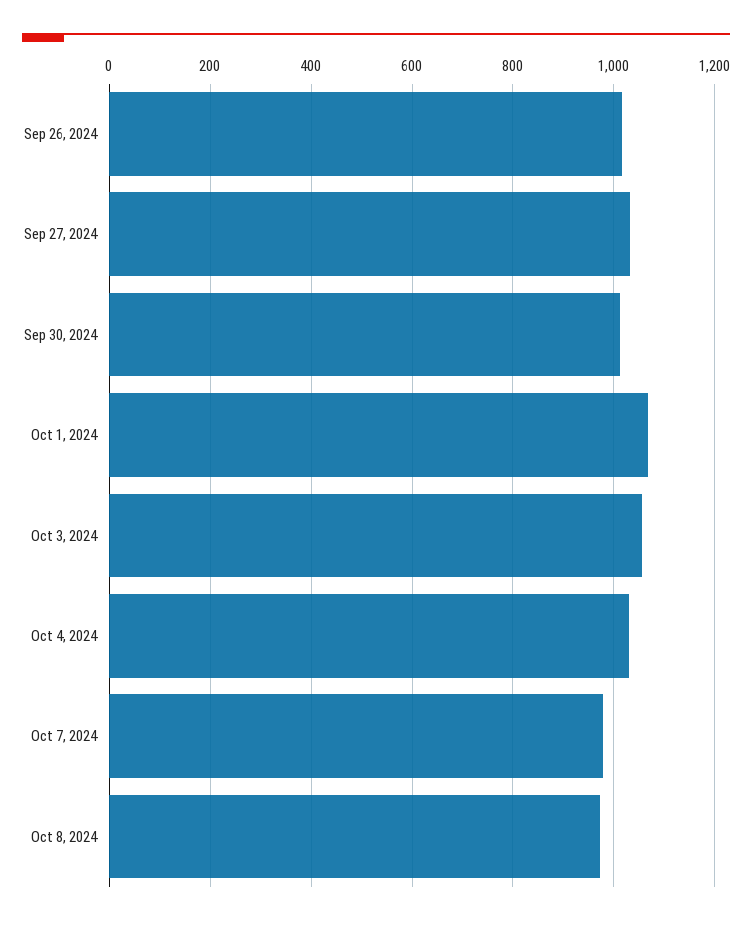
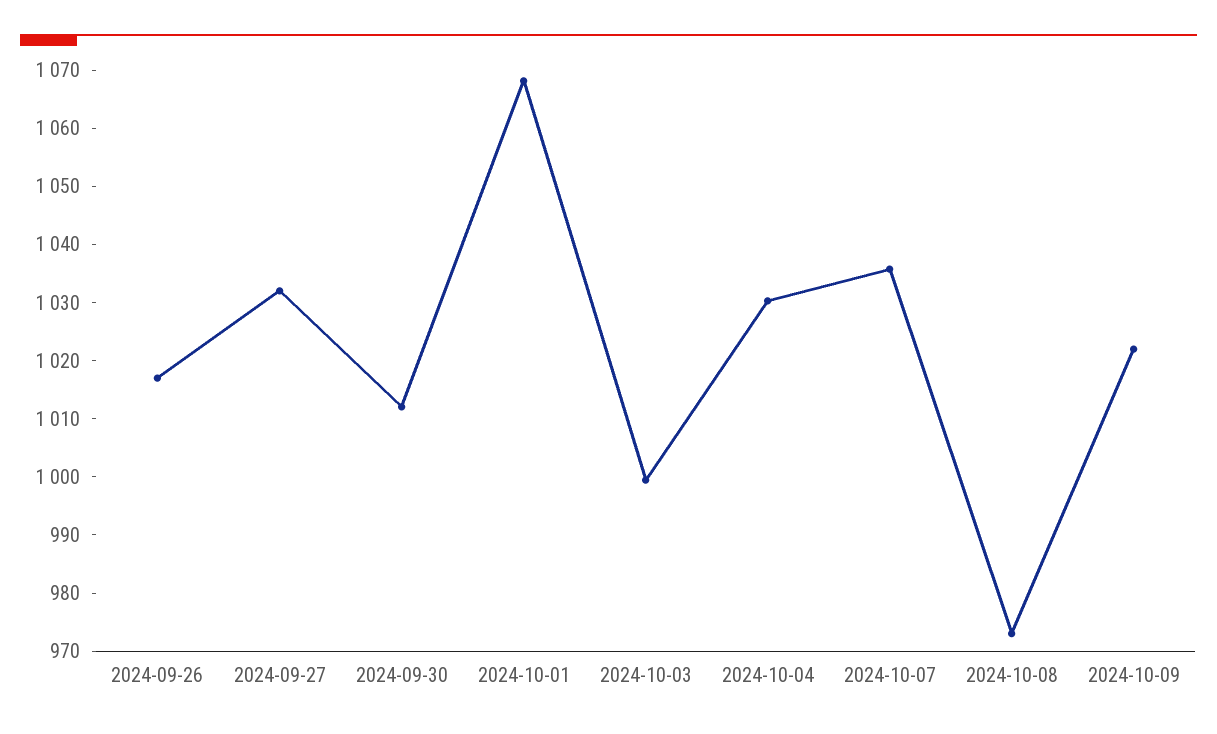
Oct 3, 2024: 1060 -> 1000
Oct 7, 2024: 980 -> 1036
2024-10-09: none -> 1022

